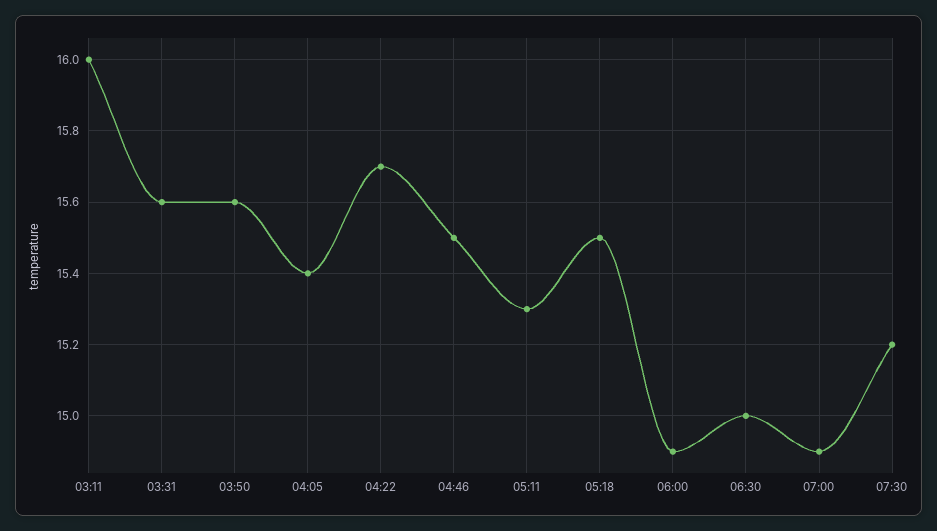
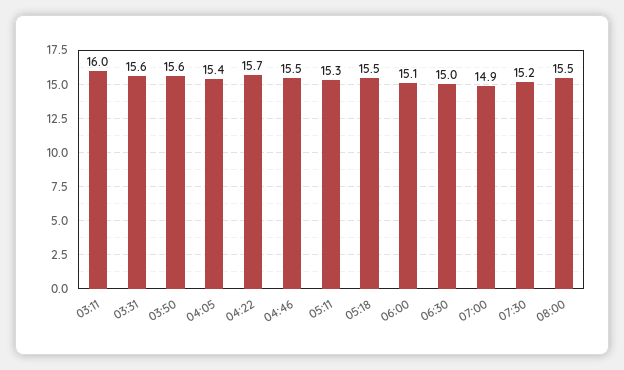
06:00: 14.9 -> 15.1
08:00: none -> 15.5

